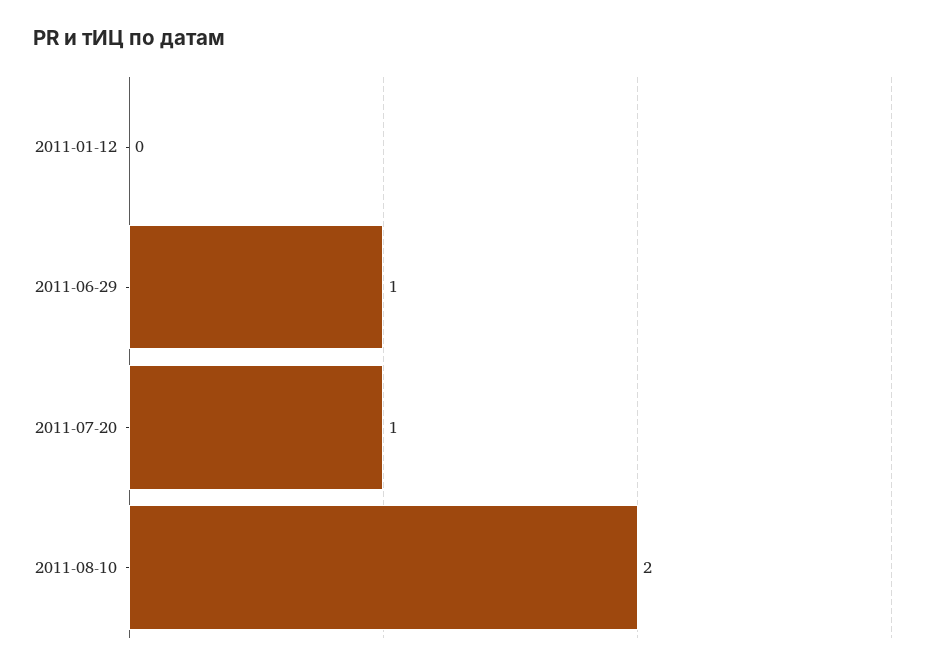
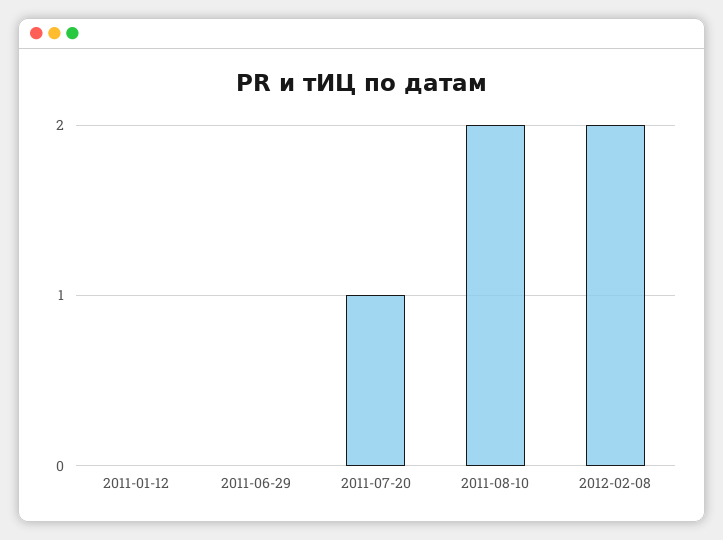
2011-06-29: 1 -> 0
2012-02-08: none -> 2

